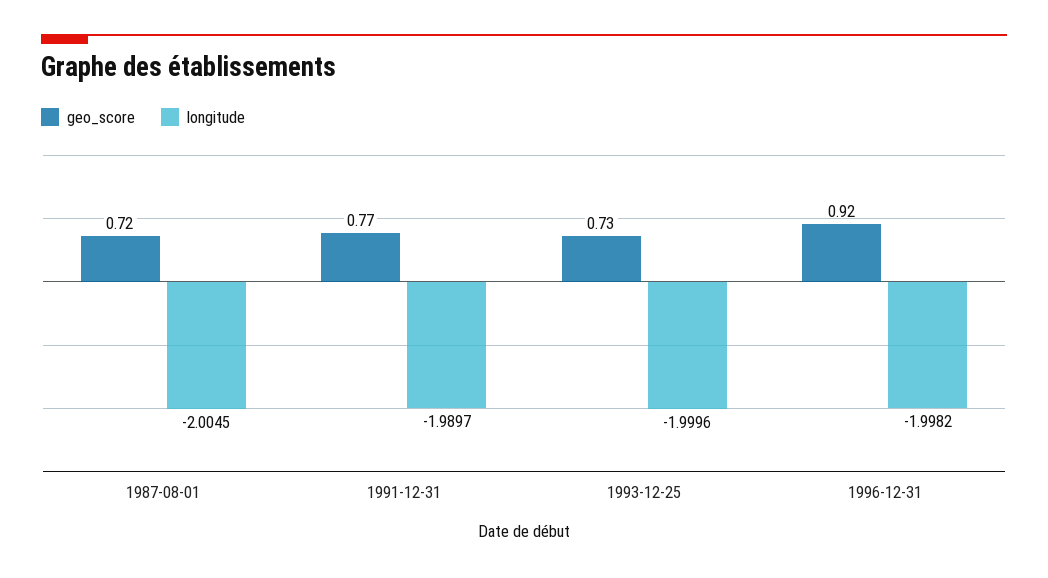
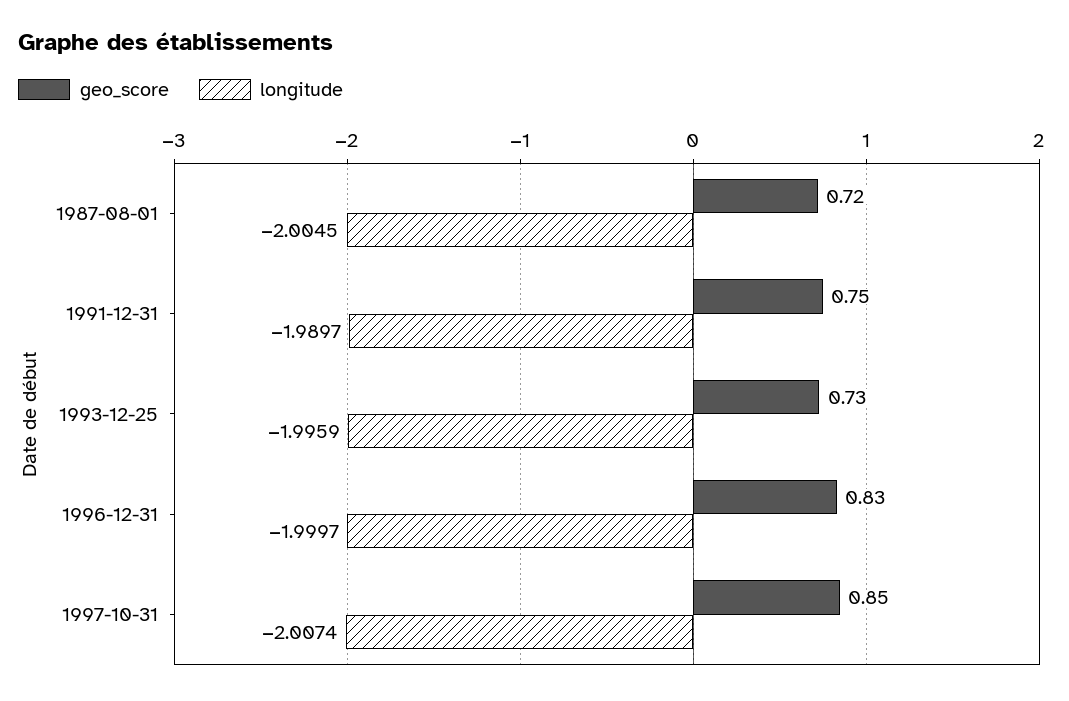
geo_score, 1991-12-31: 0.77 -> 0.75
longitude, 1993-12-25: -1.9996 -> -1.9959
geo_score, 1996-12-31: 0.92 -> 0.83
longitude, 1996-12-31: -1.9982 -> -1.9997
geo_score, 1997-10-31: none -> 0.85
longitude, 1997-10-31: none -> -2.0074

